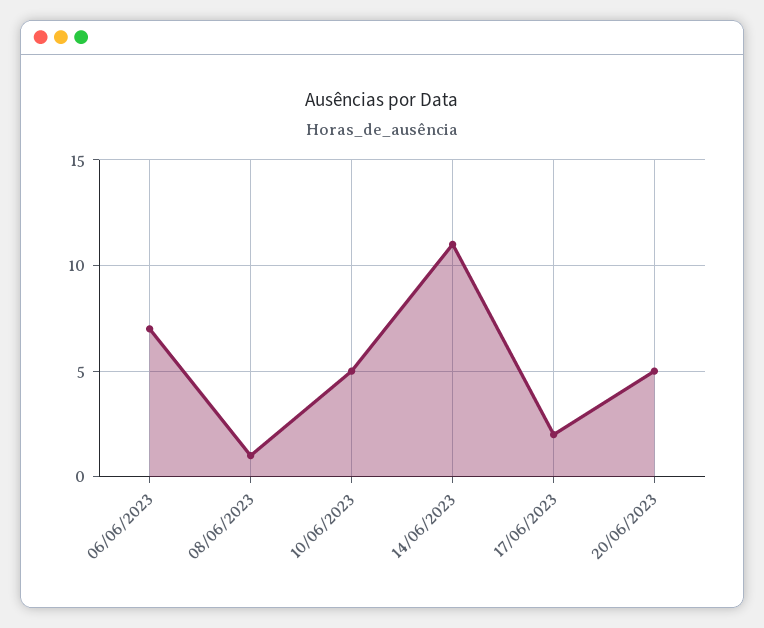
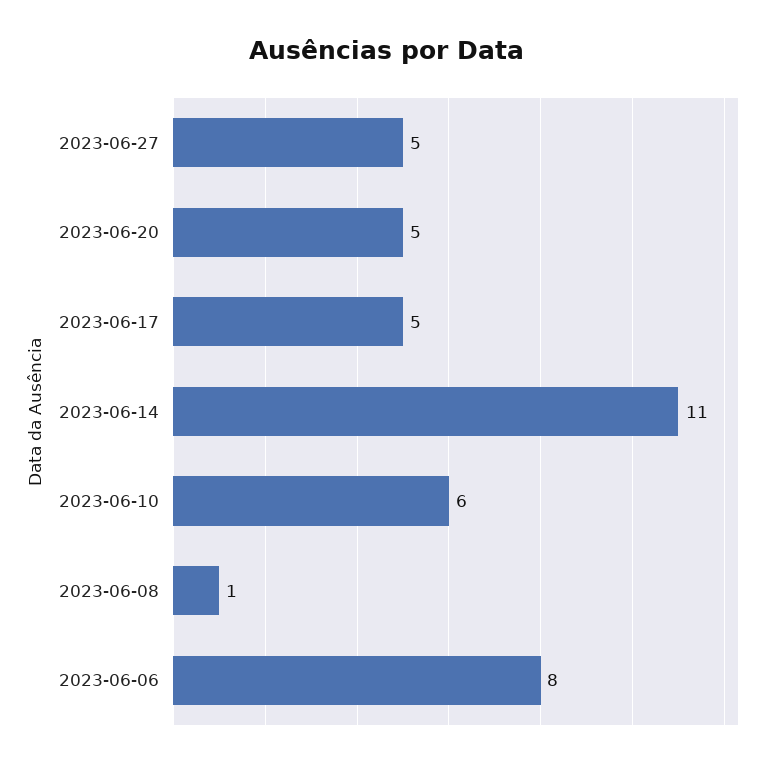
06/06/2023: 7 -> 8
10/06/2023: 5 -> 6
17/06/2023: 2 -> 5
2023-06-27: none -> 5

